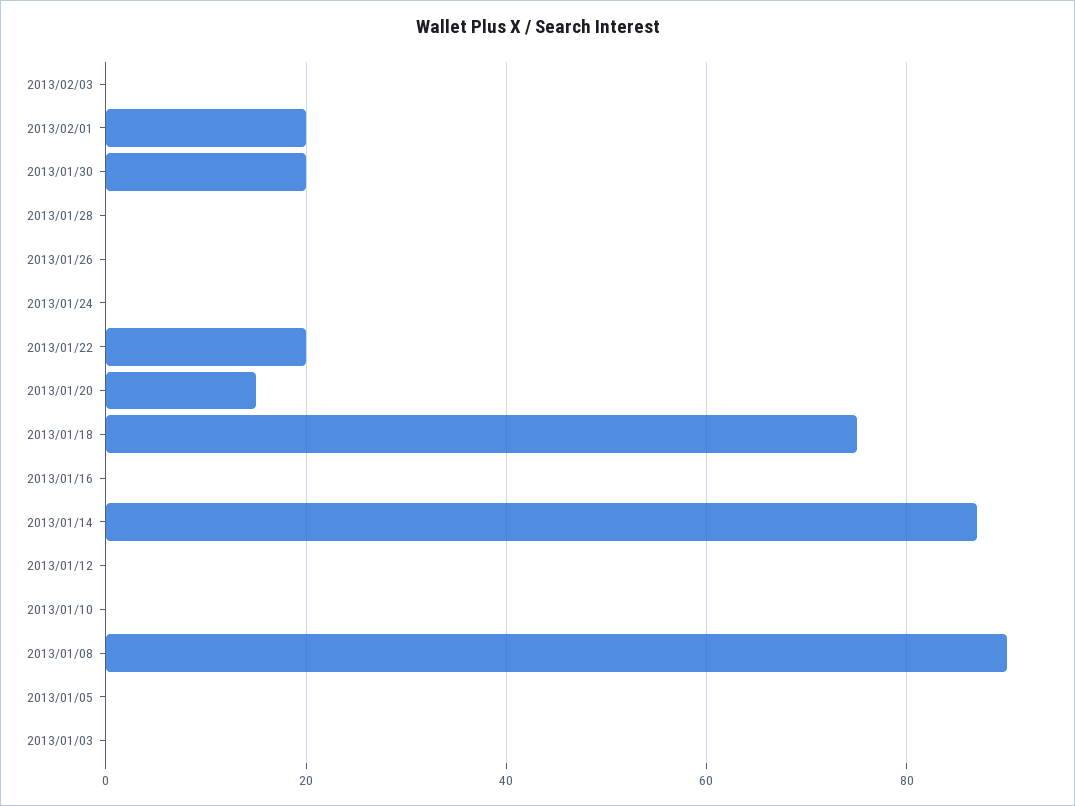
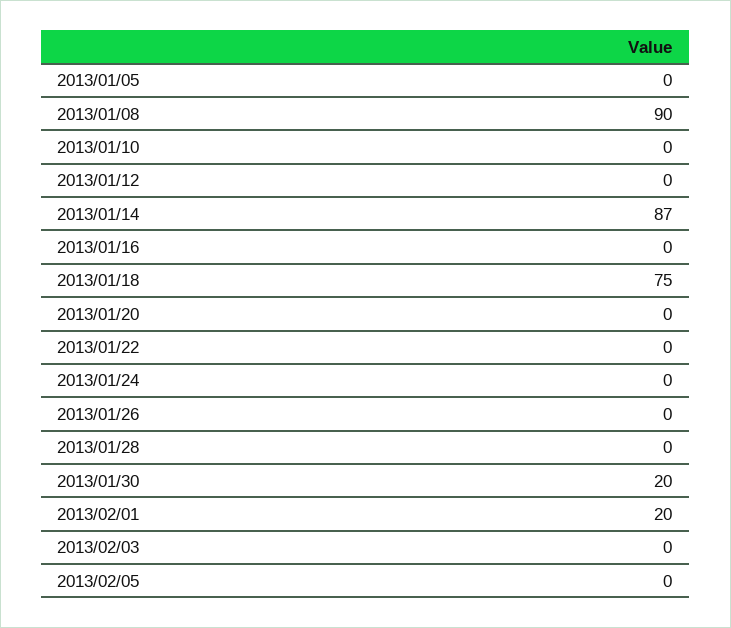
2013/01/22: 20 -> 0
2013/01/20: 15 -> 0
2013/01/03: 0 -> none
2013/02/05: none -> 0

